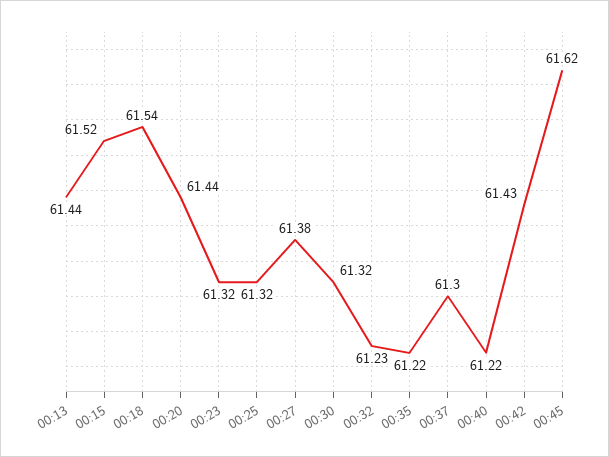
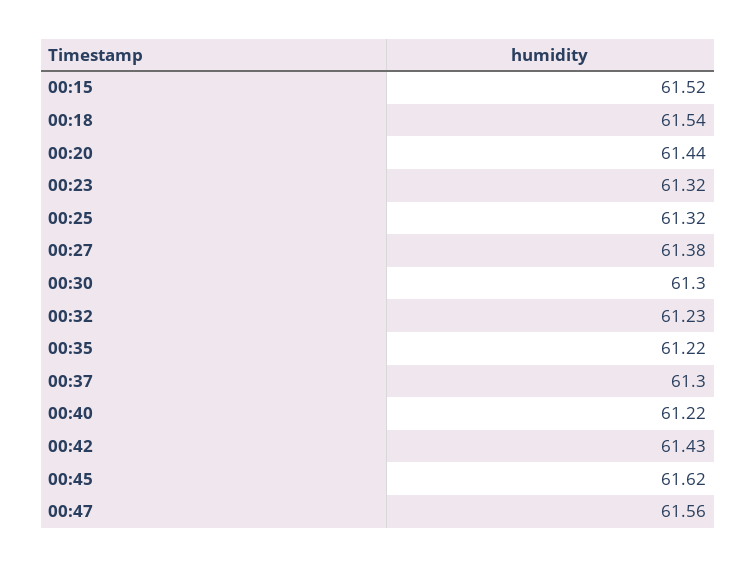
00:13: 61.44 -> none
00:30: 61.32 -> 61.3
00:47: none -> 61.56

